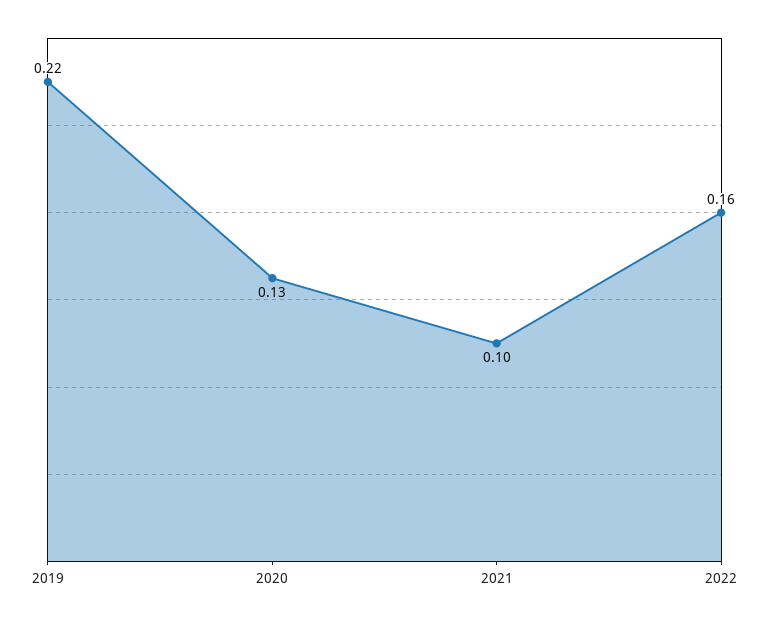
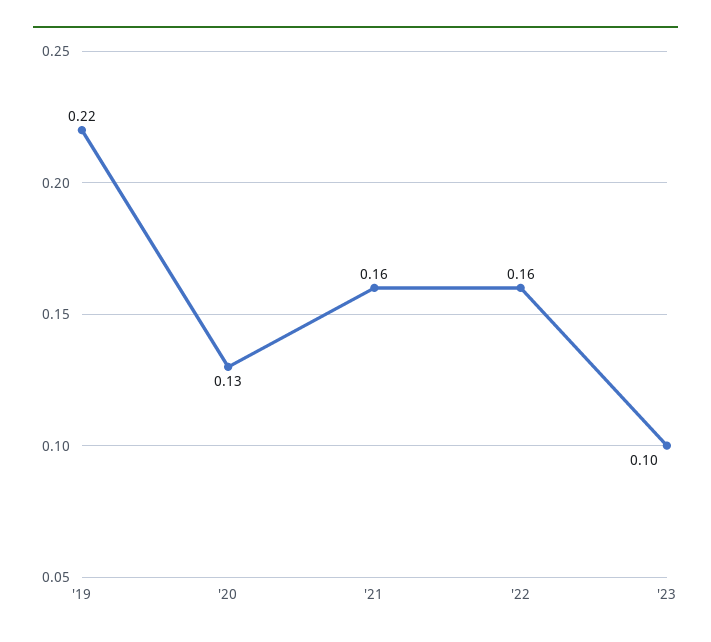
2021: 0.1 -> 0.16
'23: none -> 0.1

